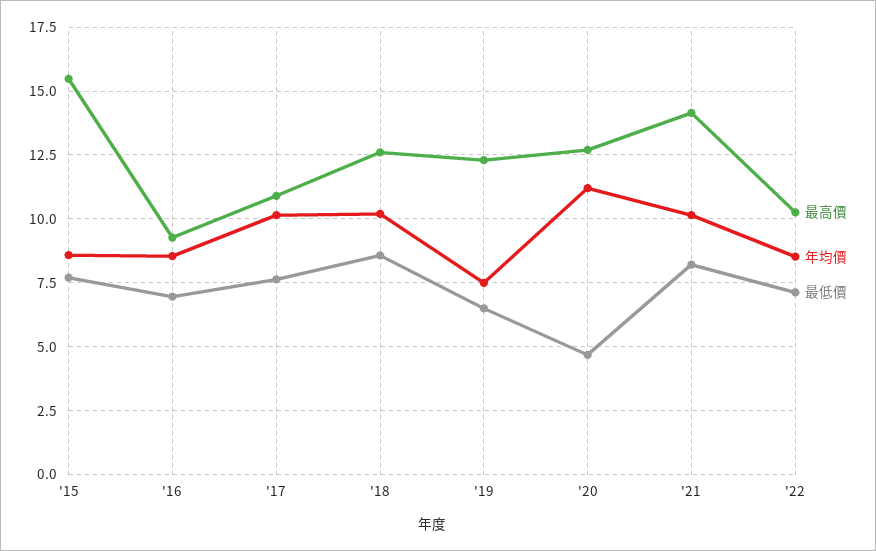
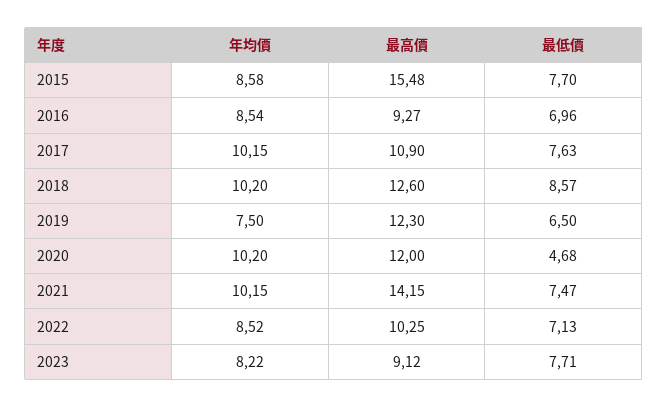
最高價, '20: 12.75 -> 12
年均價, '20: 11.25 -> 10.2
最低價, '21: 8.25 -> 7.47
年均價, 2023: none -> 8.22
最高價, 2023: none -> 9.12
最低價, 2023: none -> 7.71

